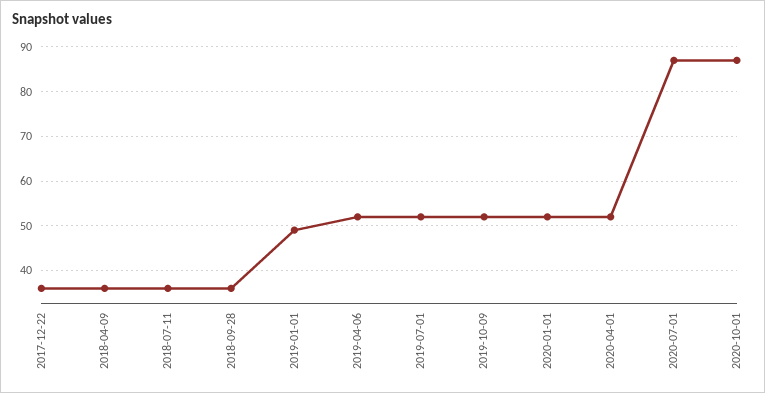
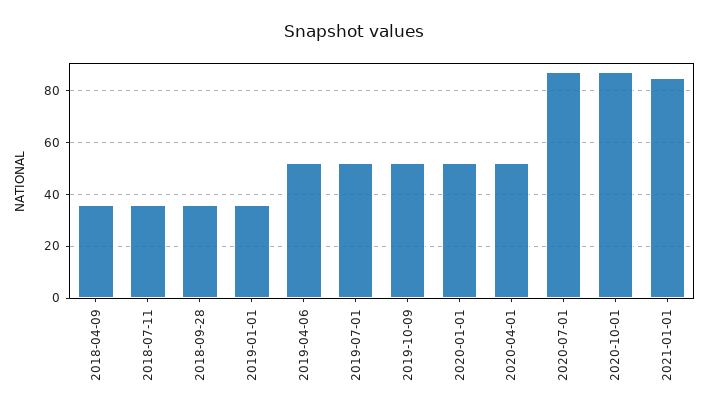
2017-12-22: 35 -> none
2019-01-01: 50 -> 35
2021-01-01: none -> 85

